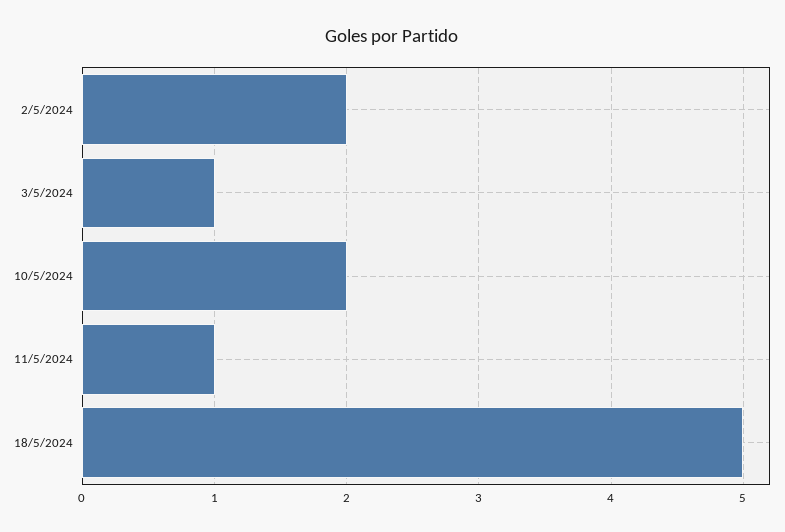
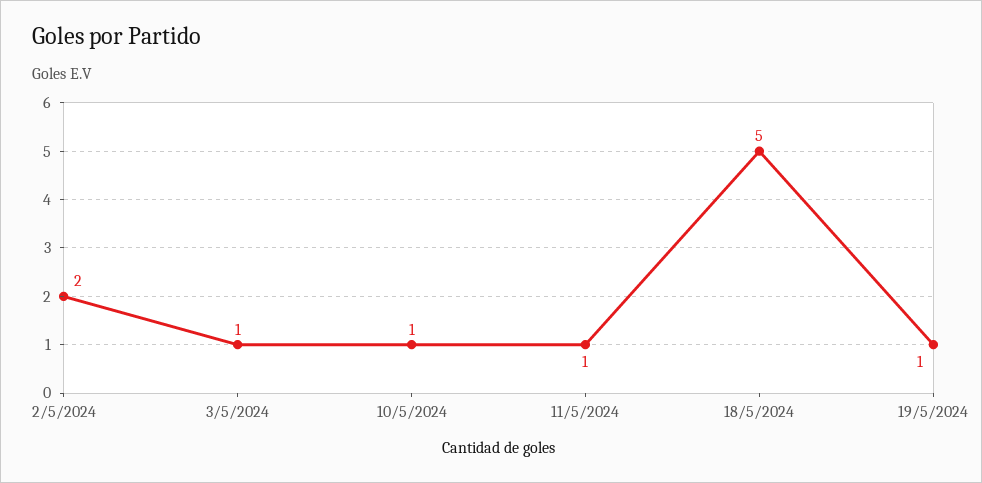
10/5/2024: 2 -> 1
19/5/2024: none -> 1

